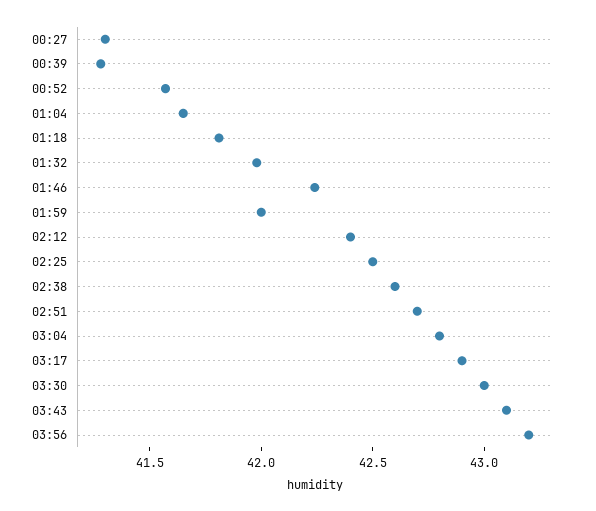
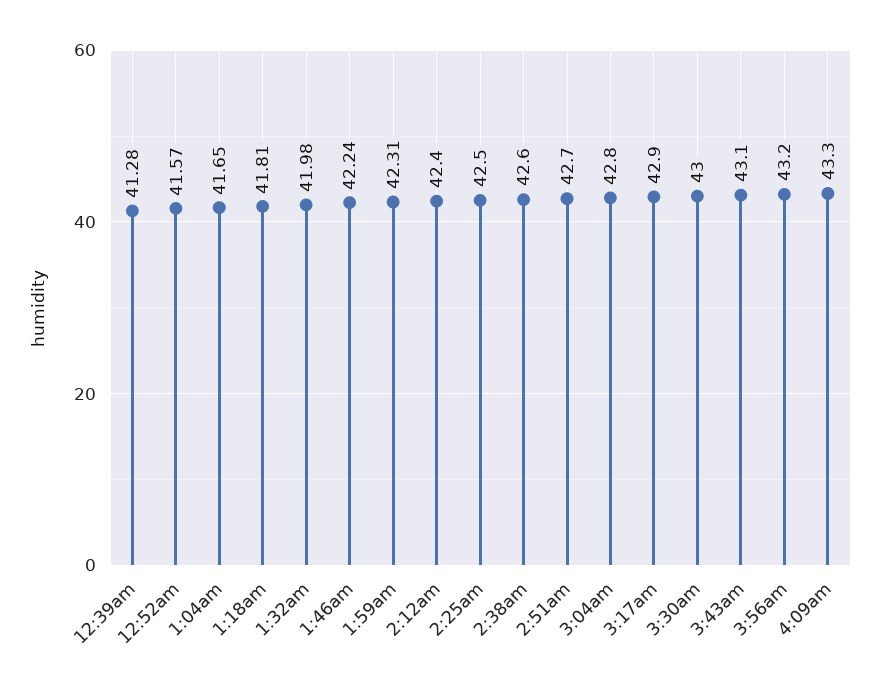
00:27: 41.3 -> none
01:59: 42 -> 42.31
4:09am: none -> 43.3

